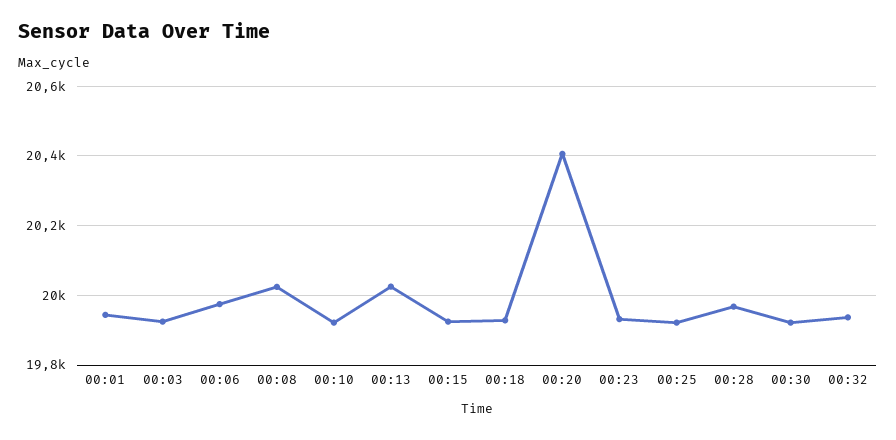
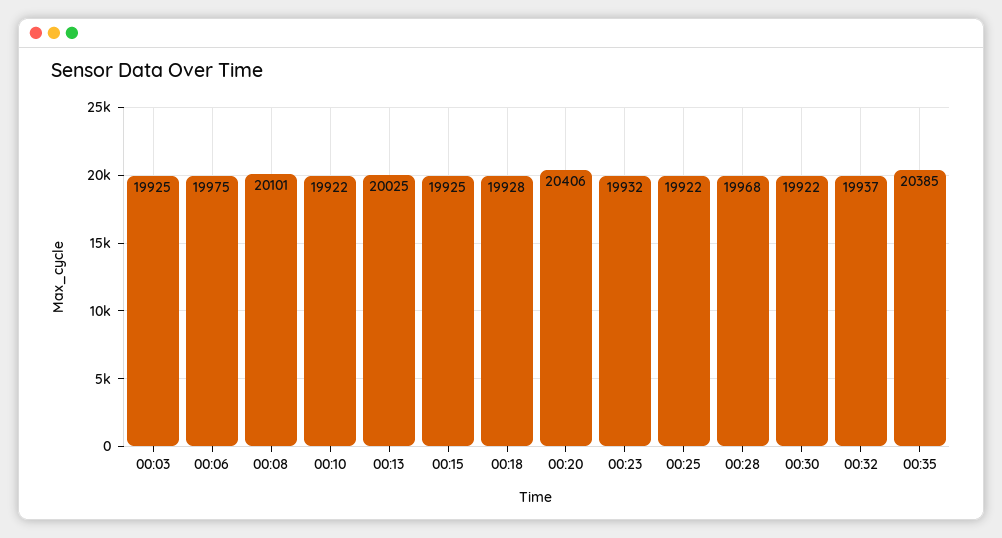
00:01: 19940 -> none
00:08: 20020 -> 20101
00:35: none -> 20385

